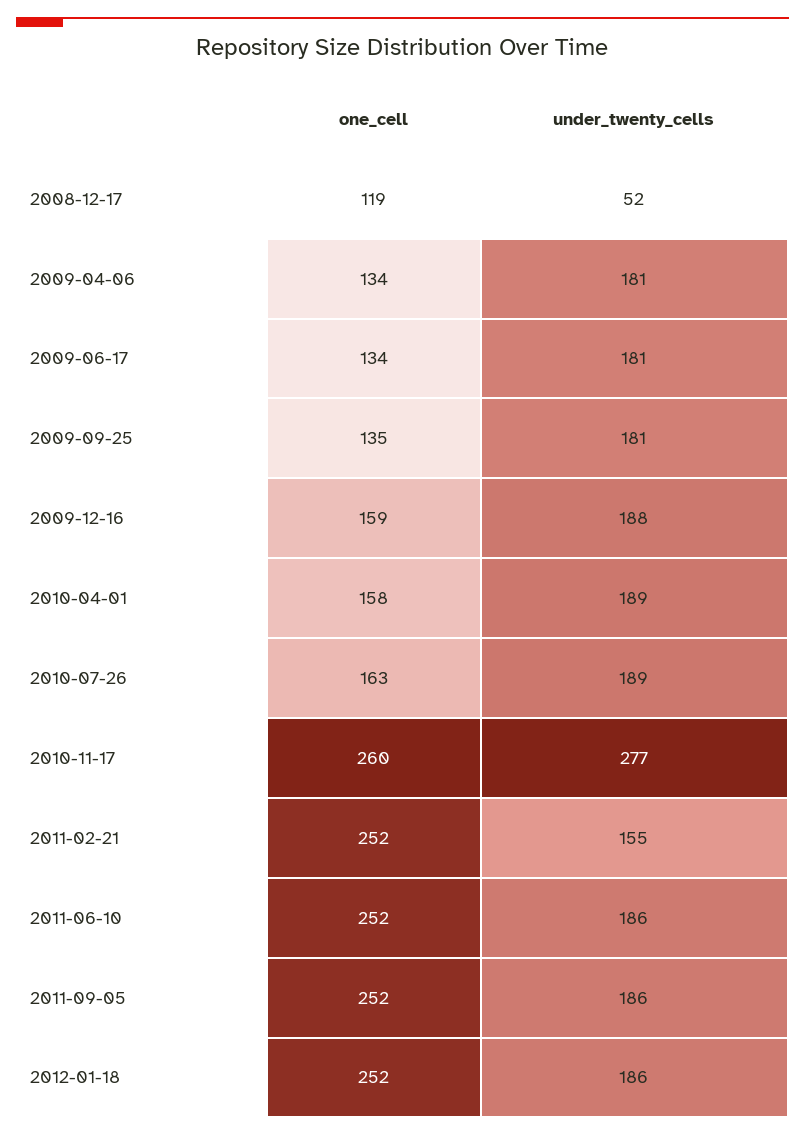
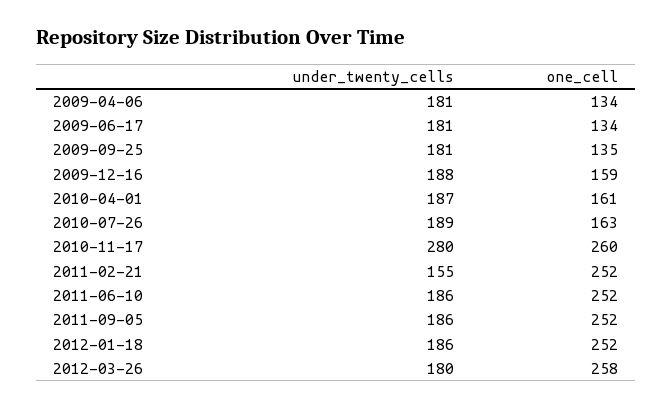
one_cell, 2008-12-17: 119 -> none
under_twenty_cells, 2008-12-17: 52 -> none
one_cell, 2010-04-01: 158 -> 161
under_twenty_cells, 2010-04-01: 189 -> 187
under_twenty_cells, 2010-11-17: 277 -> 280
under_twenty_cells, 2012-03-26: none -> 180
one_cell, 2012-03-26: none -> 258

